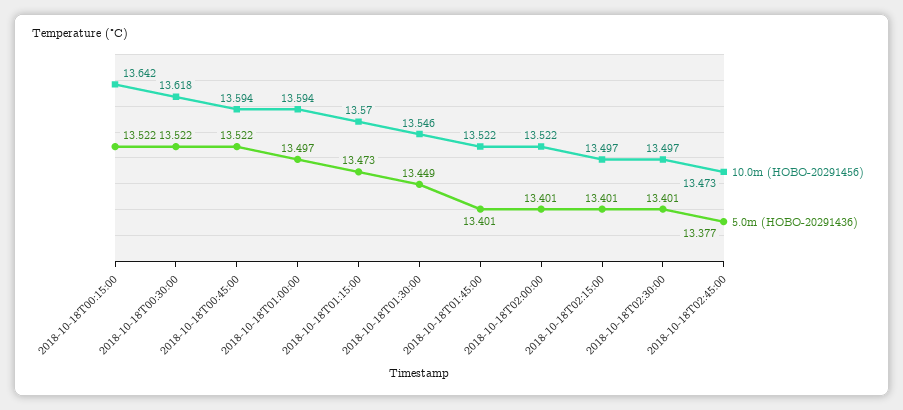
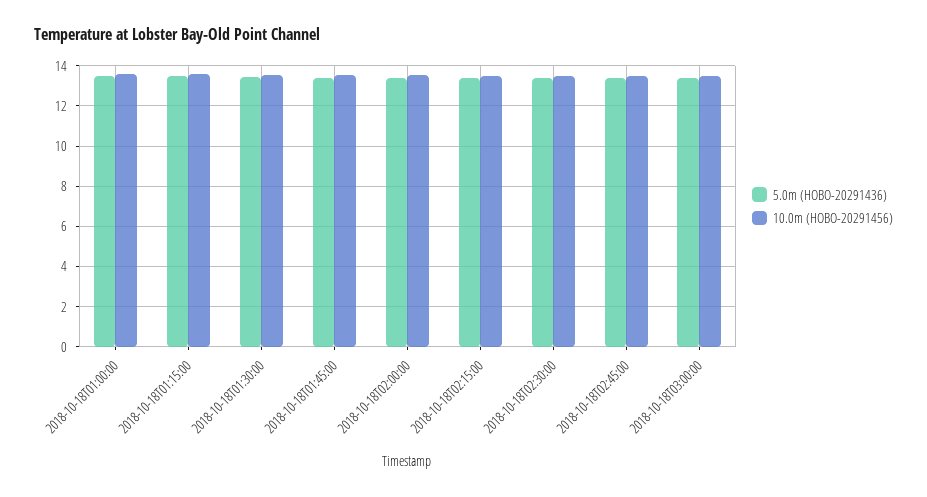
10.0m (HOBO-20291456), 2018-10-18T00:15:00: 13.642 -> none
5.0m (HOBO-20291436), 2018-10-18T00:15:00: 13.522 -> none
10.0m (HOBO-20291456), 2018-10-18T00:30:00: 13.618 -> none
5.0m (HOBO-20291436), 2018-10-18T00:30:00: 13.522 -> none
10.0m (HOBO-20291456), 2018-10-18T00:45:00: 13.594 -> none
5.0m (HOBO-20291436), 2018-10-18T00:45:00: 13.522 -> none
5.0m (HOBO-20291436), 2018-10-18T03:00:00: none -> 13.5
10.0m (HOBO-20291456), 2018-10-18T03:00:00: none -> 13.5

